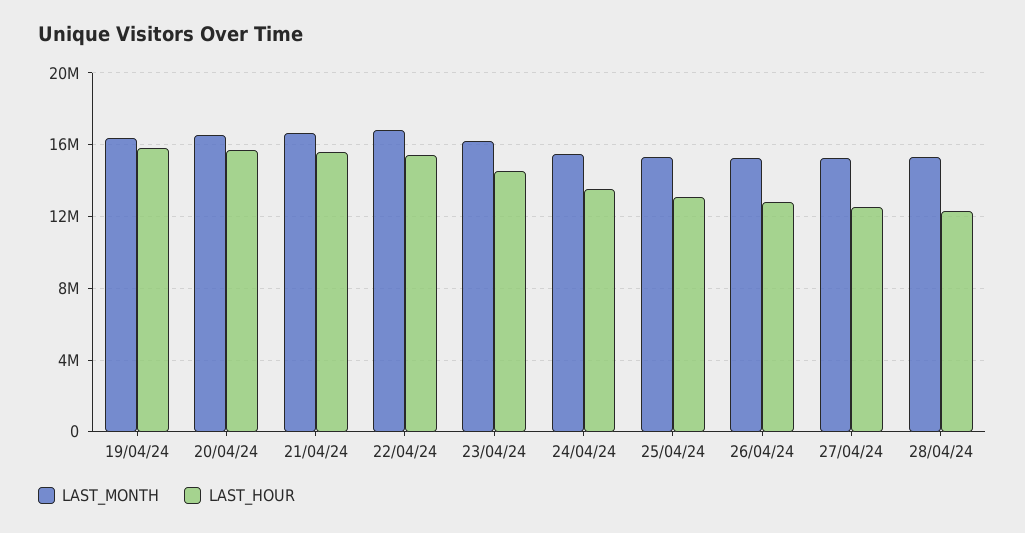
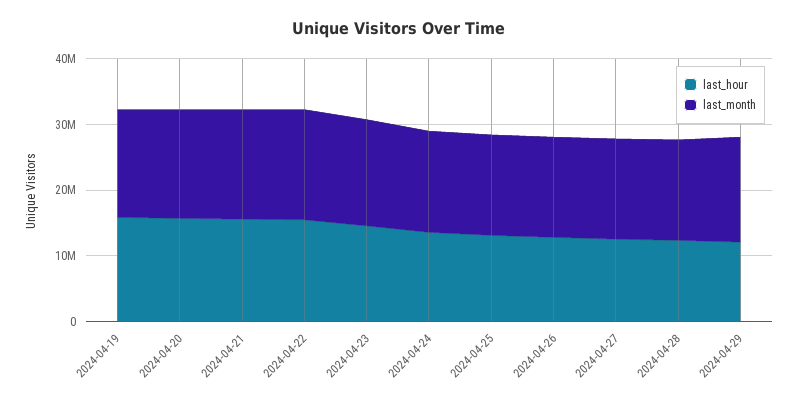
LAST_HOUR, 2024-04-29: none -> 12000000
LAST_MONTH, 2024-04-29: none -> 16000000

